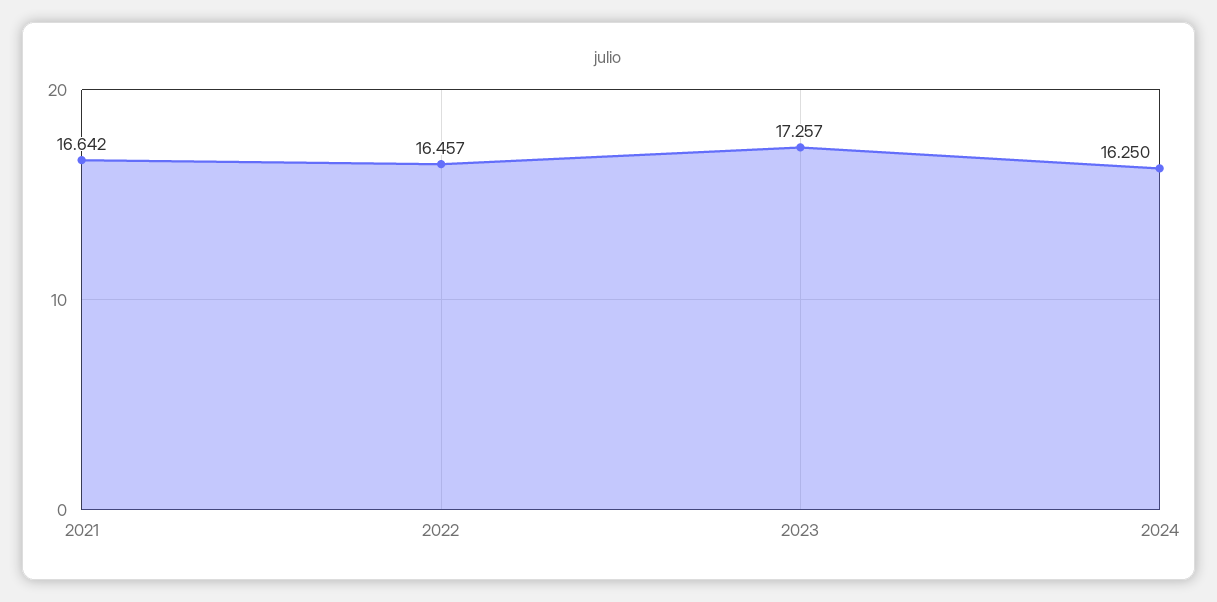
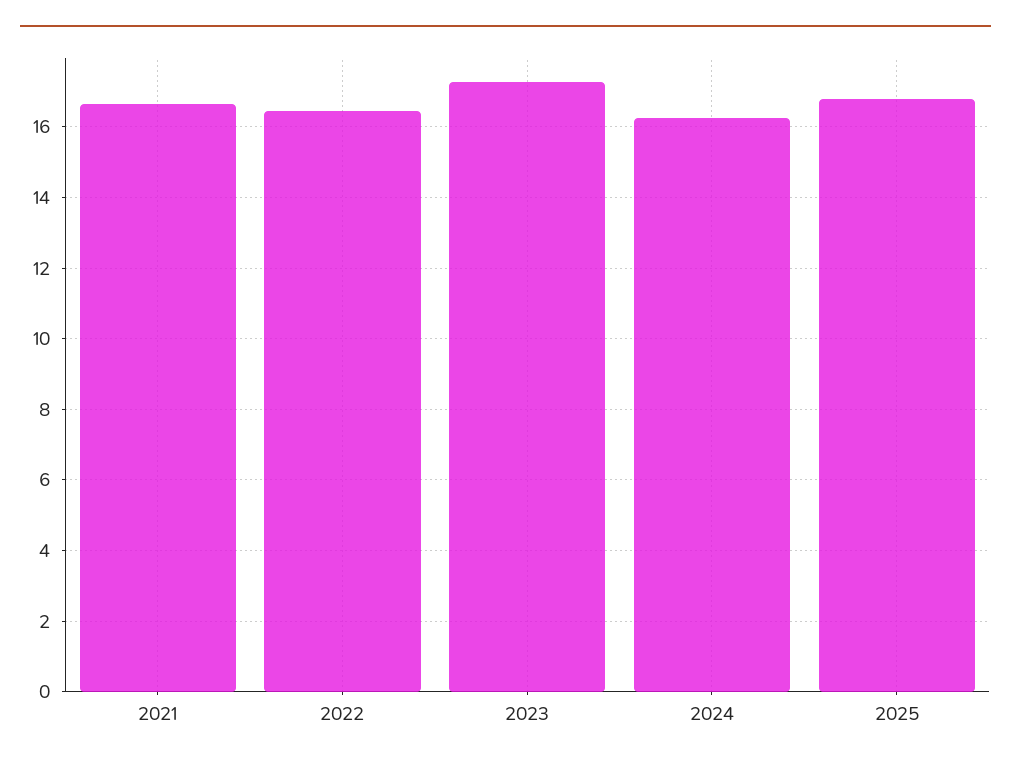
2025: none -> 16.8

